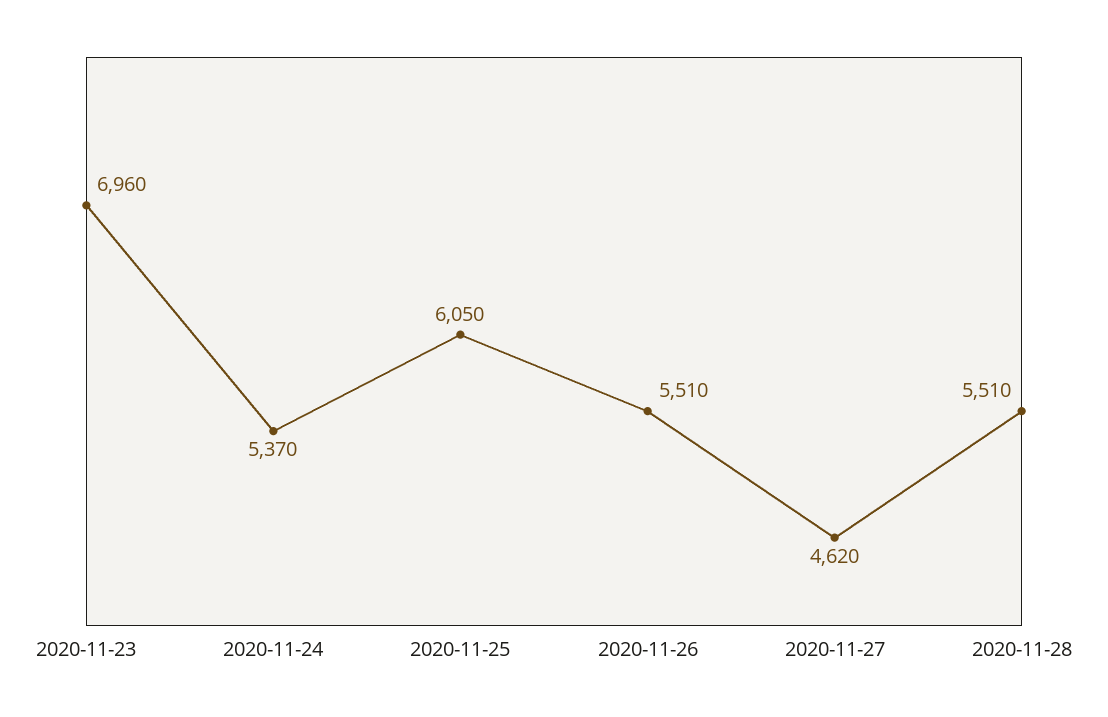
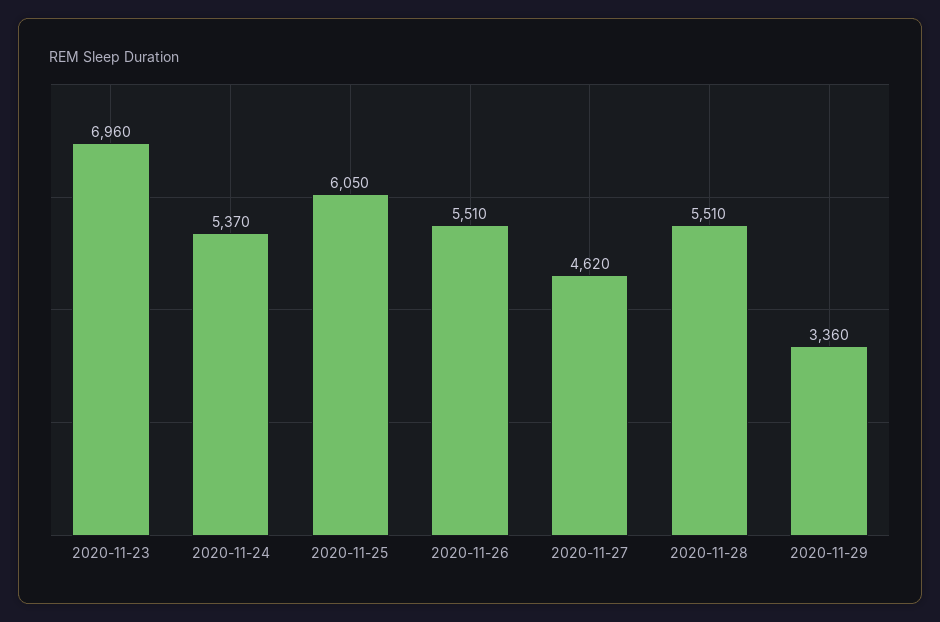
2020-11-29: none -> 3360

